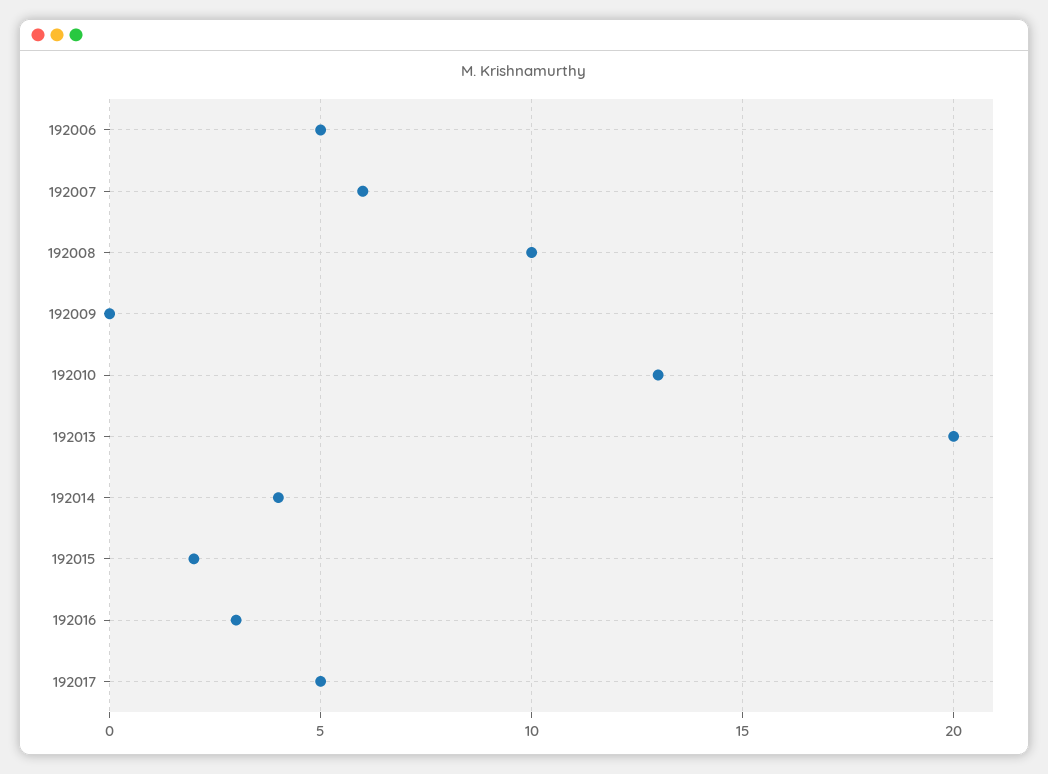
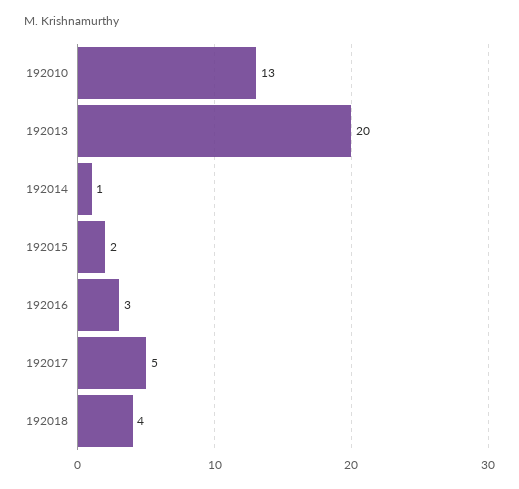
192006: 5 -> none
192007: 6 -> none
192008: 10 -> none
192009: 0 -> none
192014: 4 -> 1
192018: none -> 4

